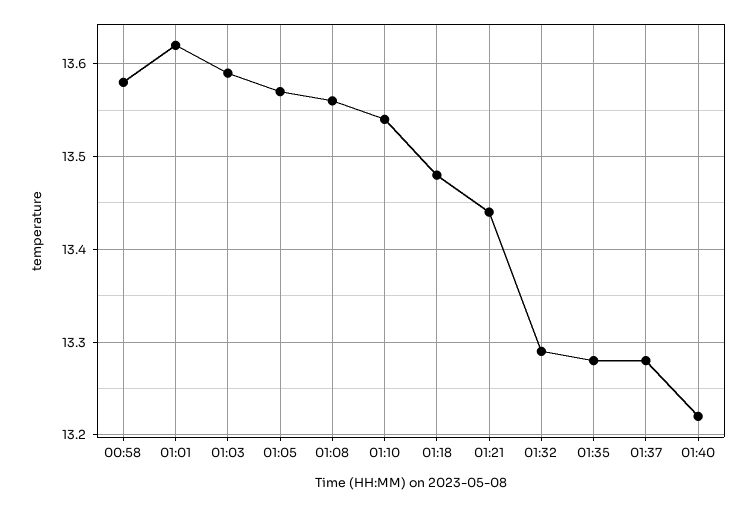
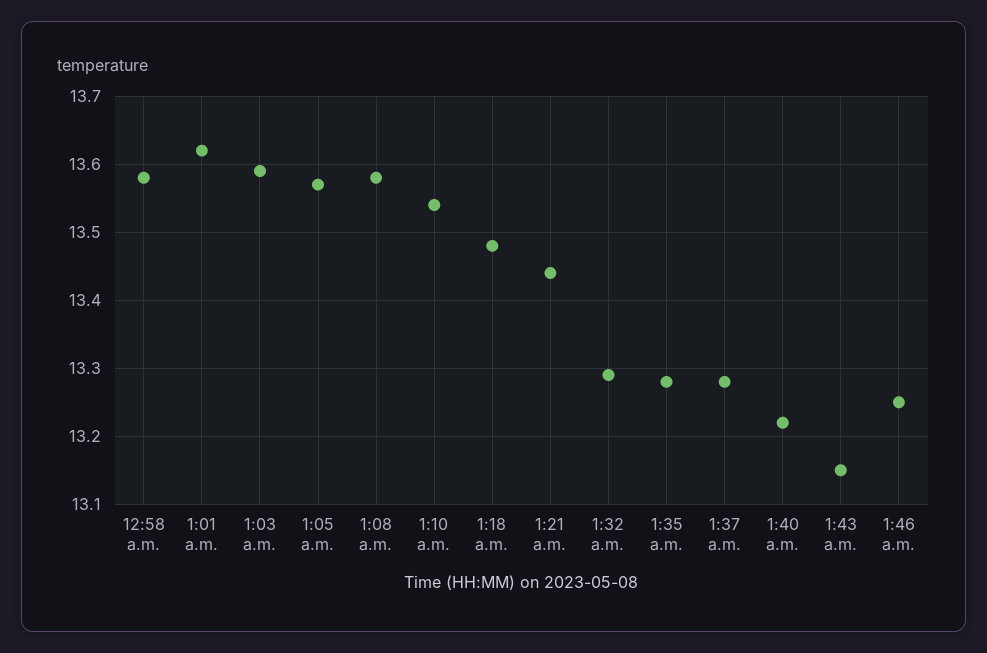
01:08: 13.56 -> 13.58
1:43 a.m.: none -> 13.15
1:46 a.m.: none -> 13.25

